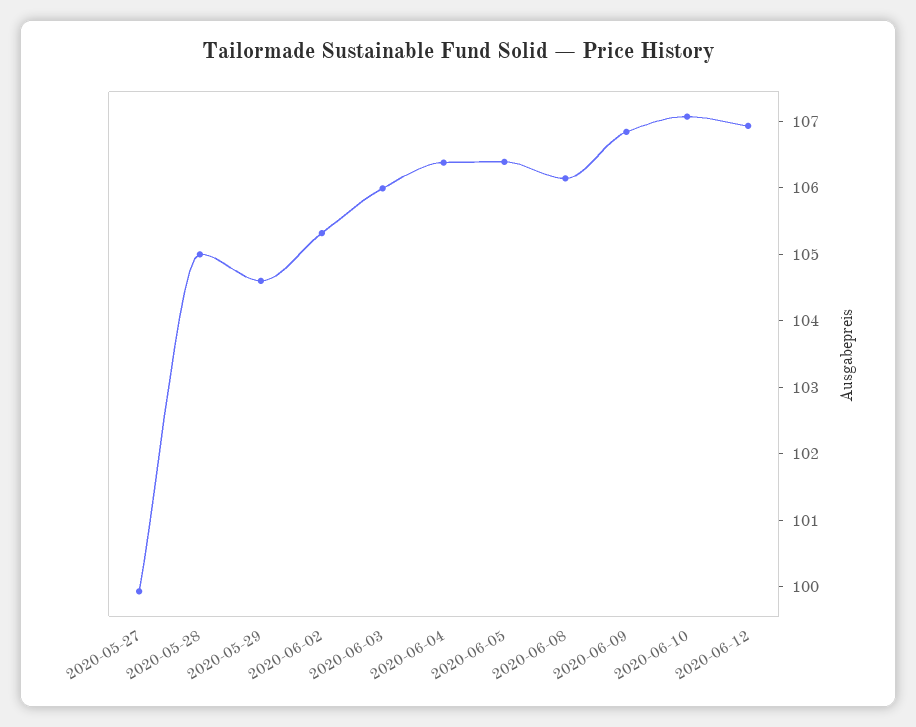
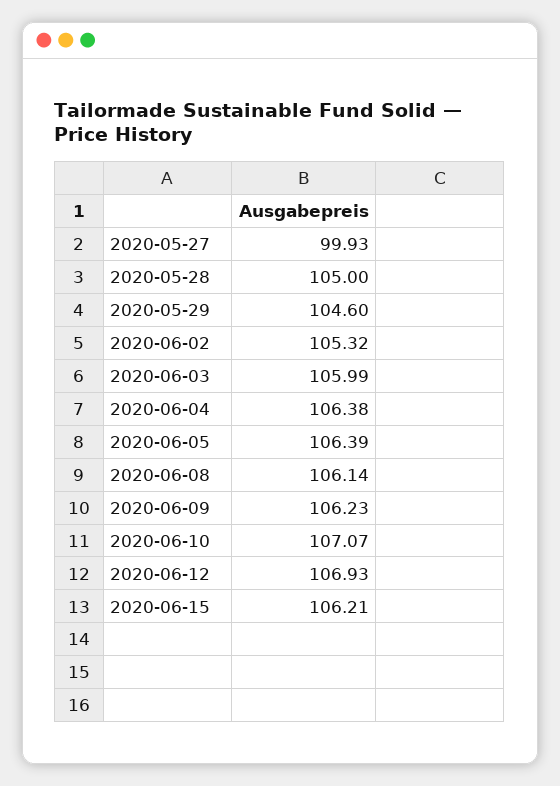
2020-06-09: 106.8 -> 106.23
2020-06-15: none -> 106.21

